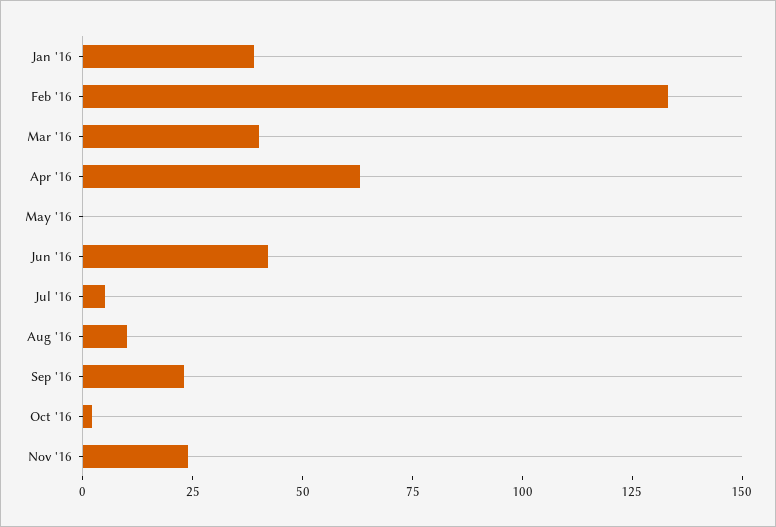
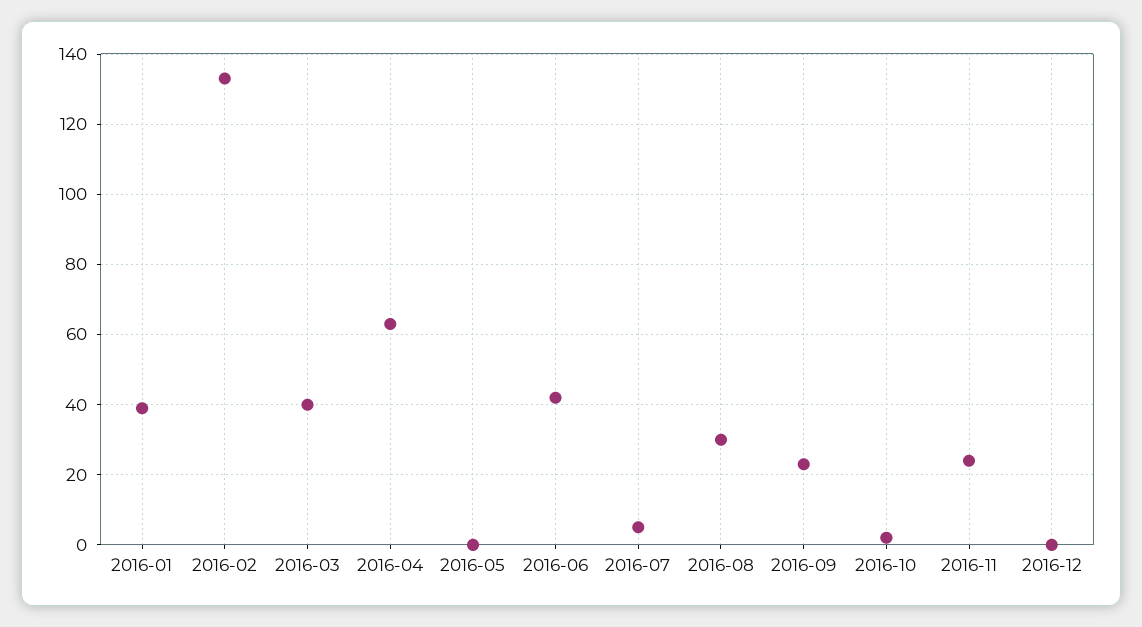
Aug '16: 10 -> 30
2016-12: none -> 0

